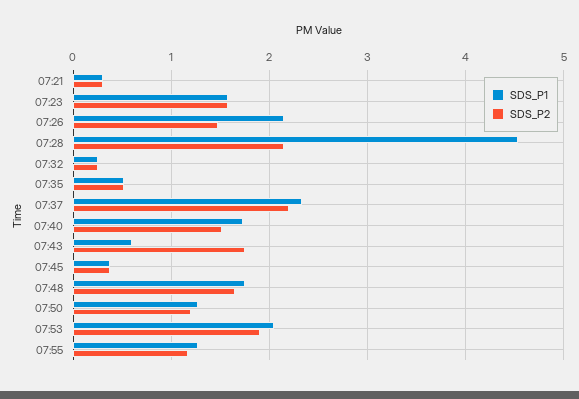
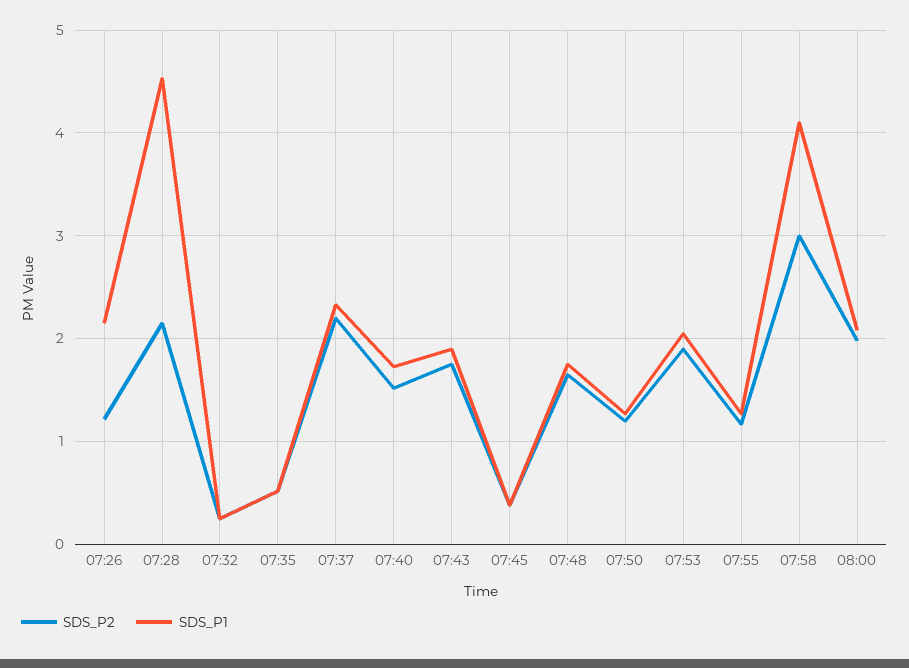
SDS_P1, 07:21: 0.3 -> none
SDS_P2, 07:21: 0.3 -> none
SDS_P1, 07:23: 1.6 -> none
SDS_P2, 07:23: 1.6 -> none
SDS_P2, 07:26: 1.5 -> 1.2
SDS_P1, 07:43: 0.6 -> 1.9
SDS_P2, 07:58: none -> 3
SDS_P1, 07:58: none -> 4.1
SDS_P2, 08:00: none -> 2
SDS_P1, 08:00: none -> 2.1

